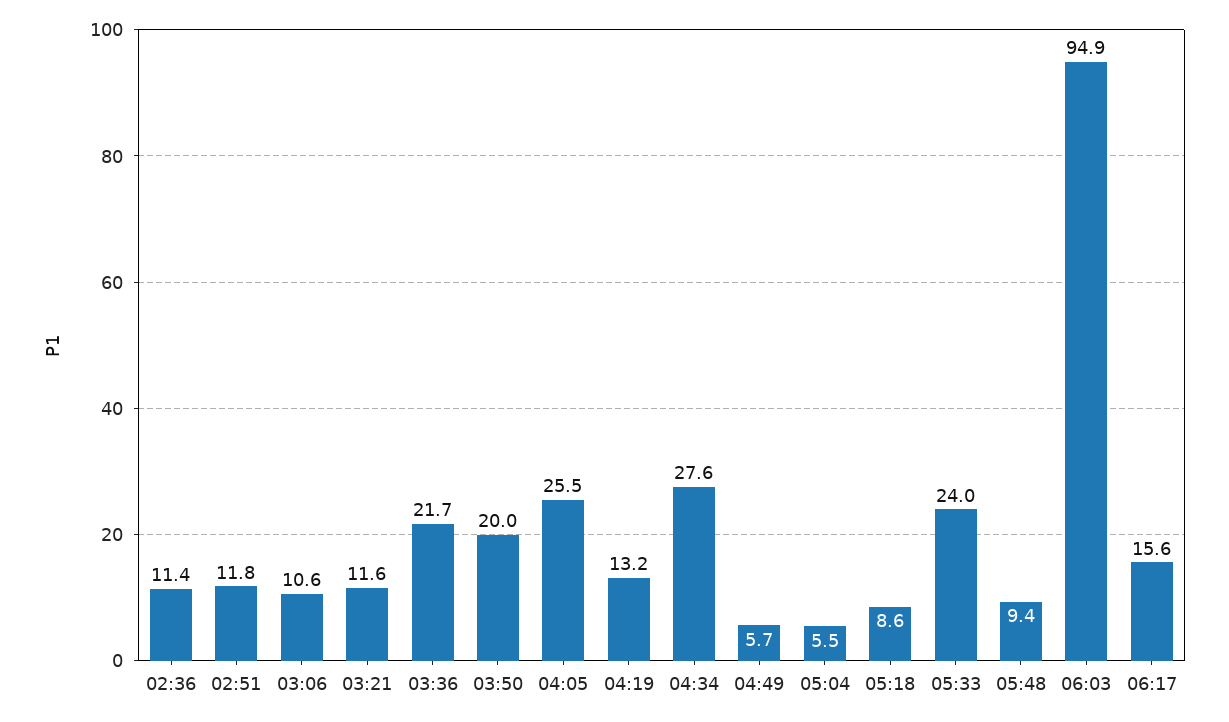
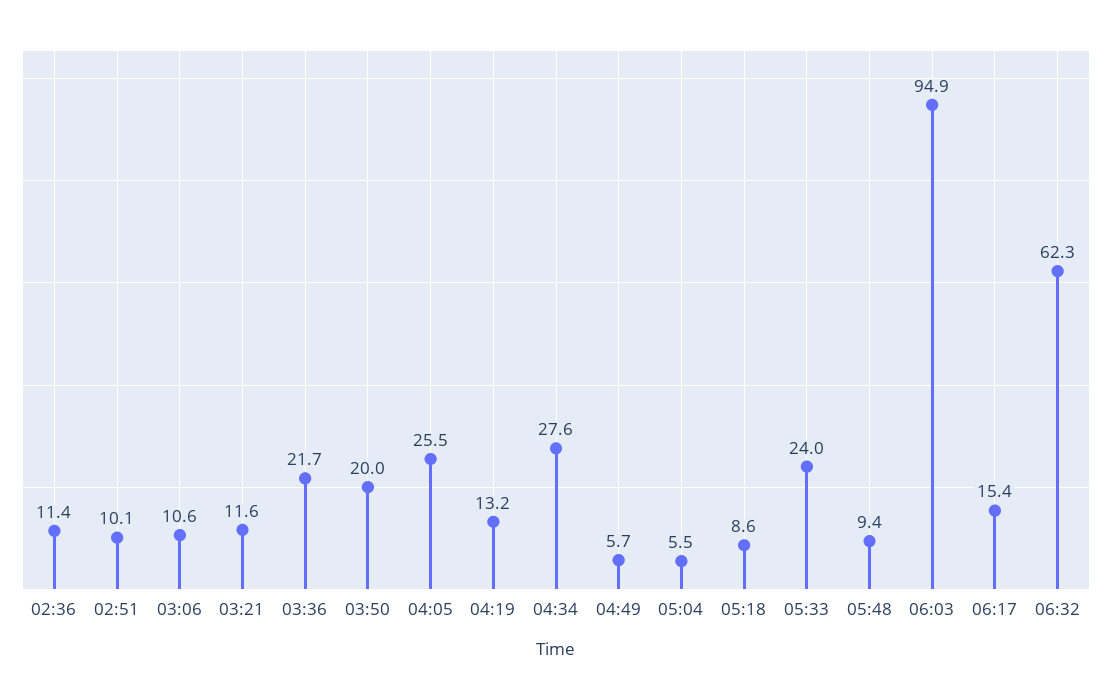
02:51: 11.8 -> 10.1
06:17: 15.6 -> 15.4
06:32: none -> 62.3

